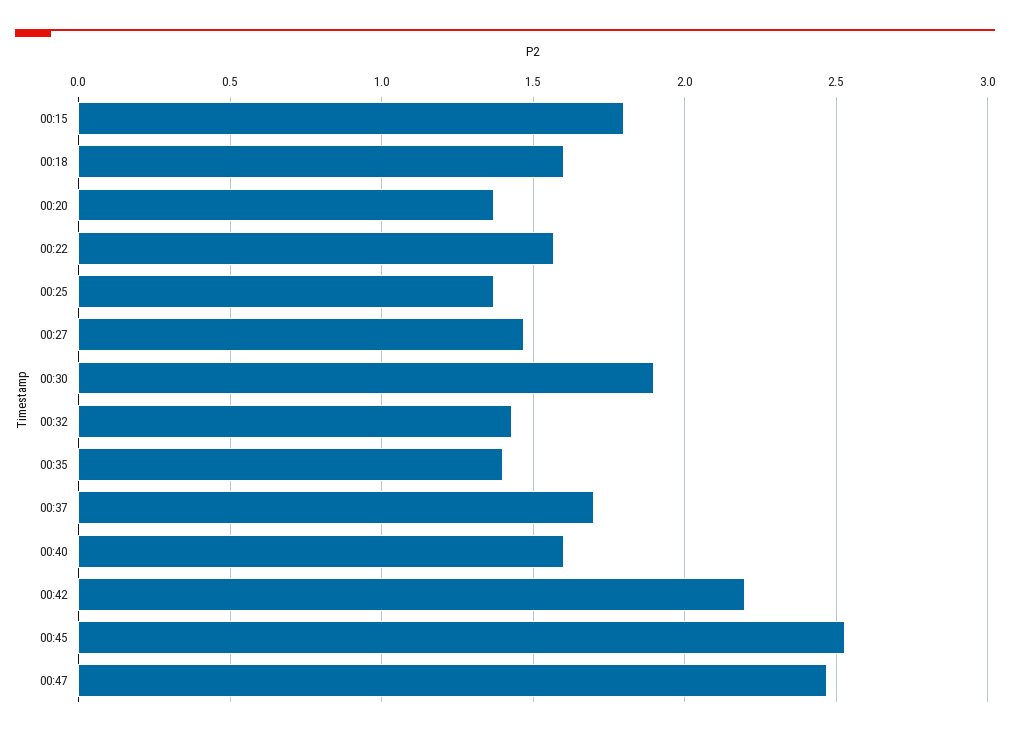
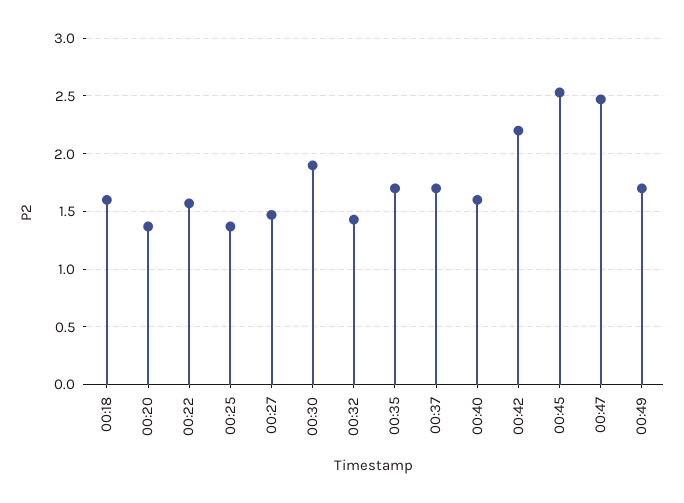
00:15: 1.8 -> none
00:35: 1.4 -> 1.7
00:49: none -> 1.7

